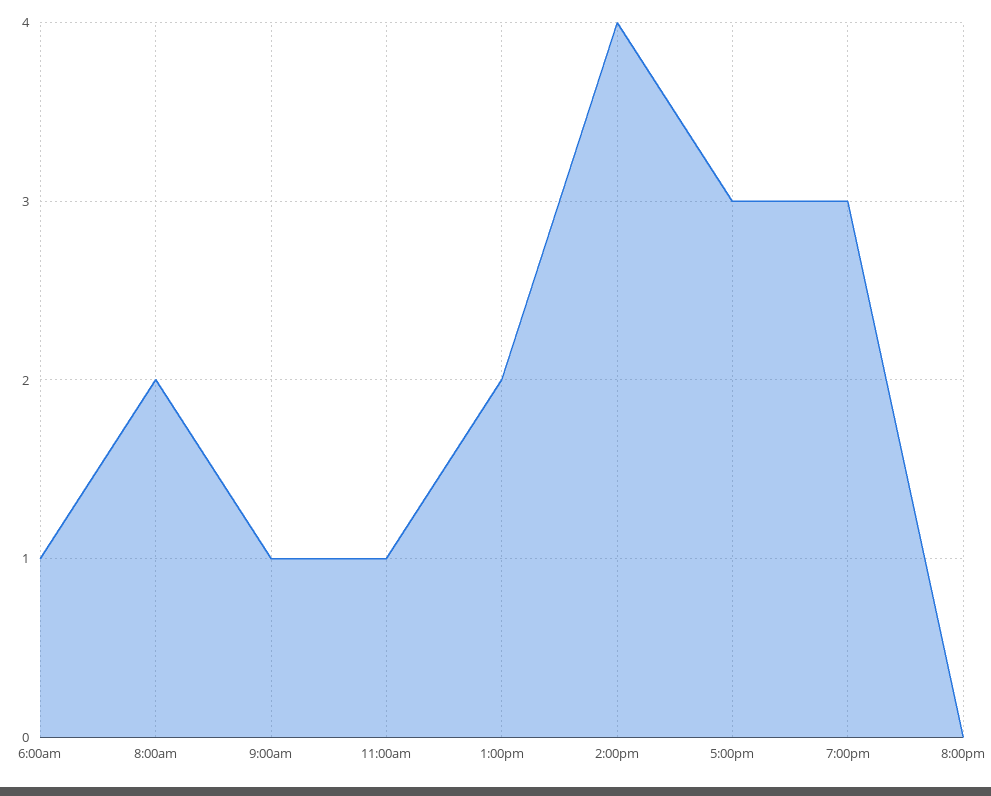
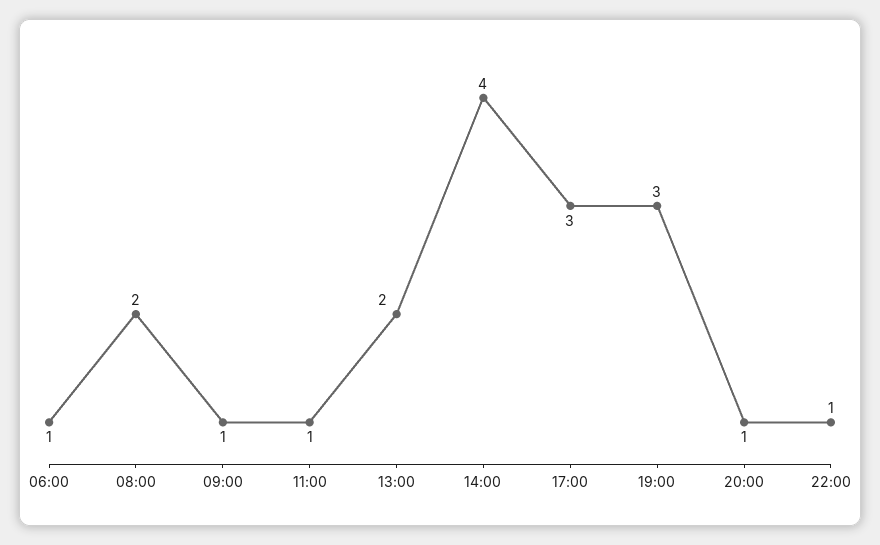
8:00pm: 0 -> 1
22:00: none -> 1

